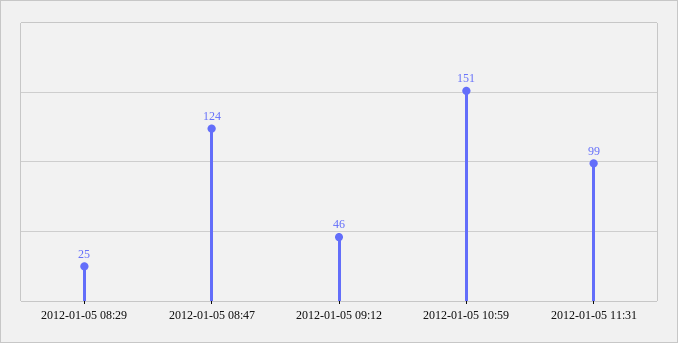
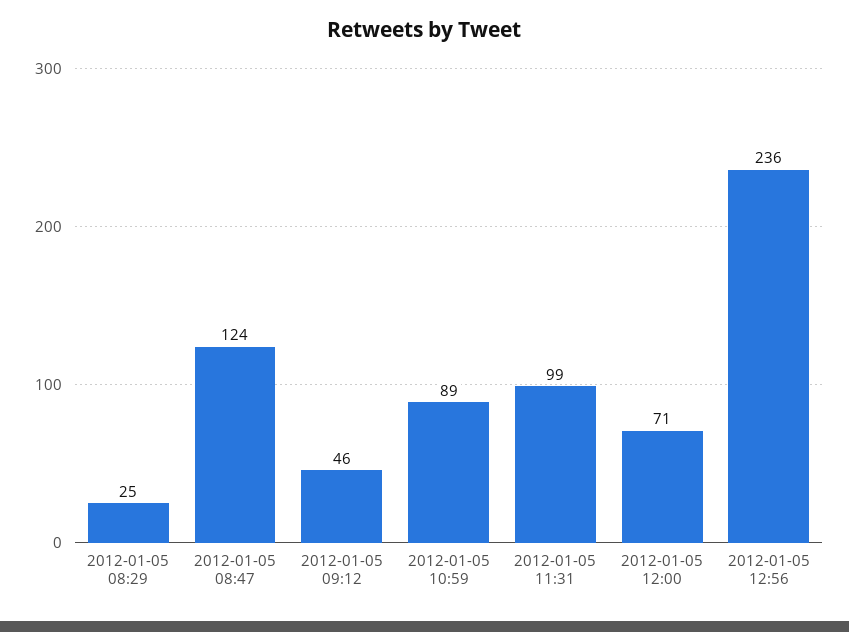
2012-01-05 10:59: 151 -> 89
2012-01-05 12:00: none -> 71
2012-01-05 12:56: none -> 236

